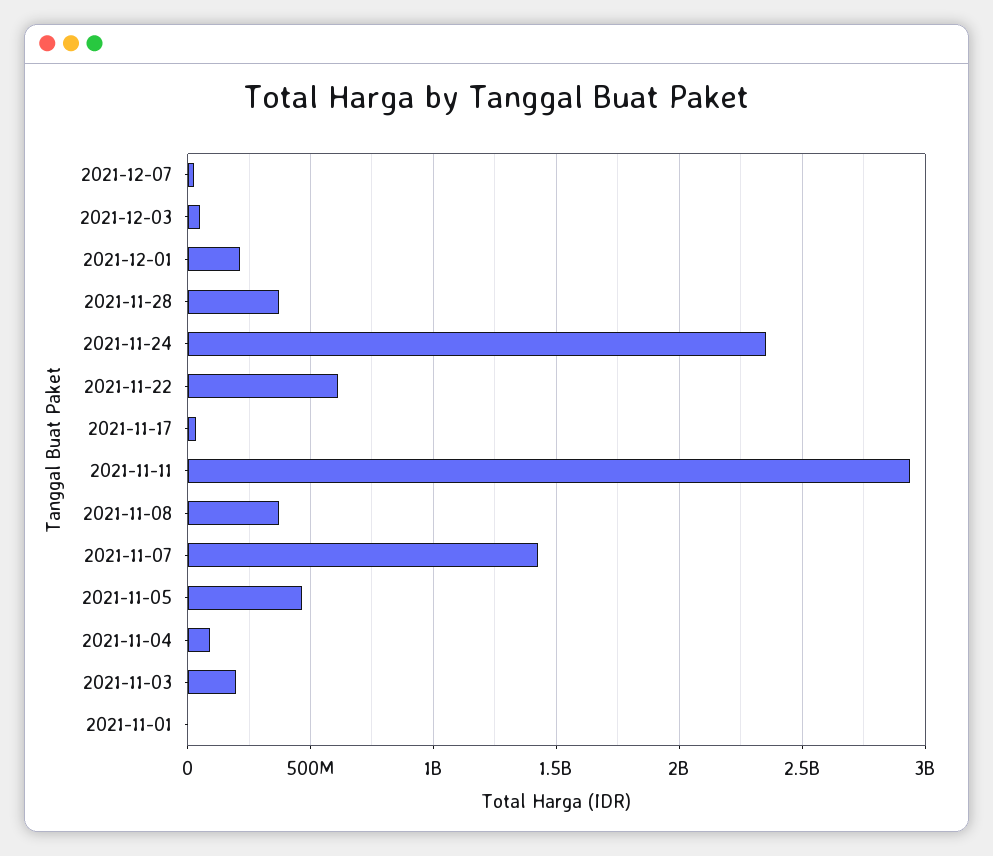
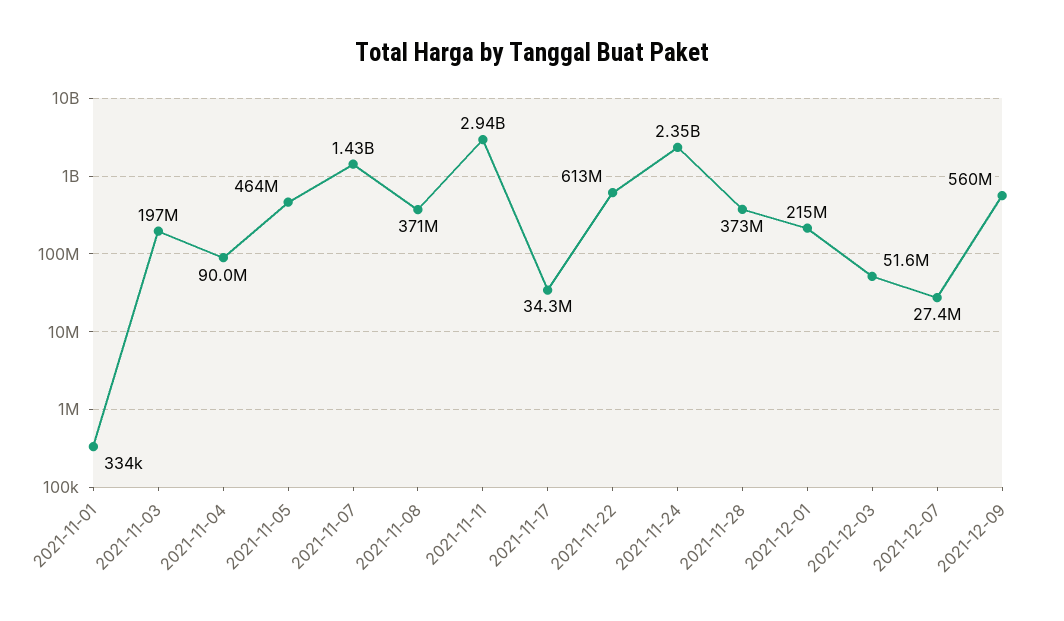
2021-12-09: none -> 560000000

